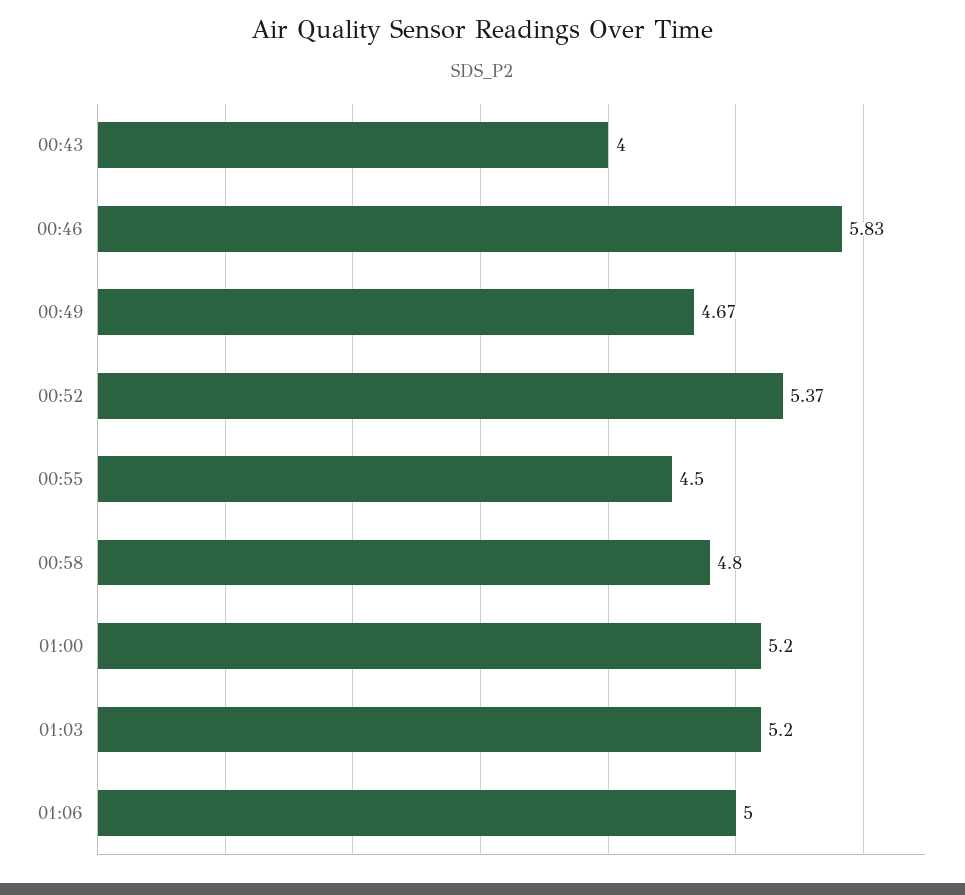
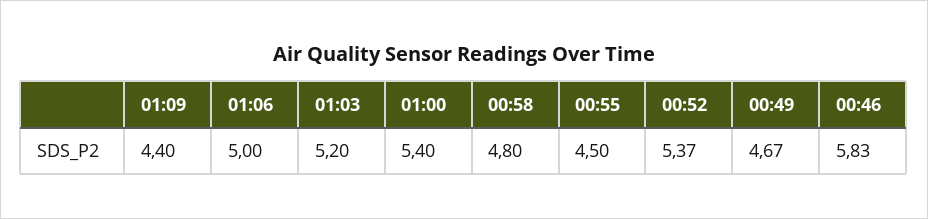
00:43: 4 -> none
01:00: 5.2 -> 5.4
01:09: none -> 4.4

